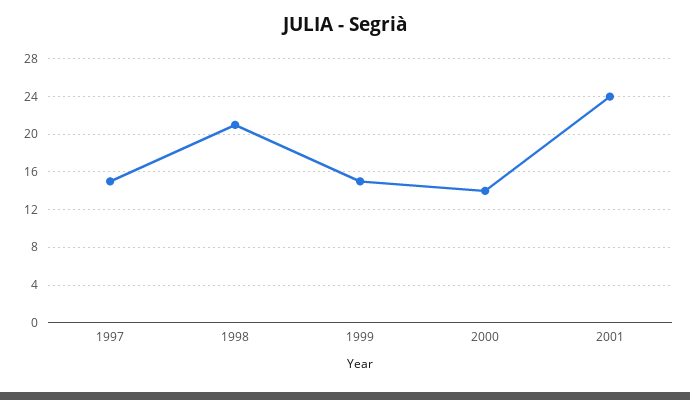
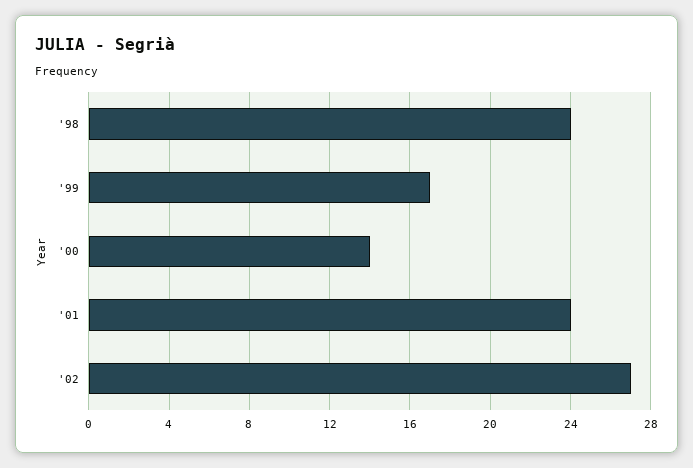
1997: 15 -> none
1998: 21 -> 24
1999: 15 -> 17
'02: none -> 27

